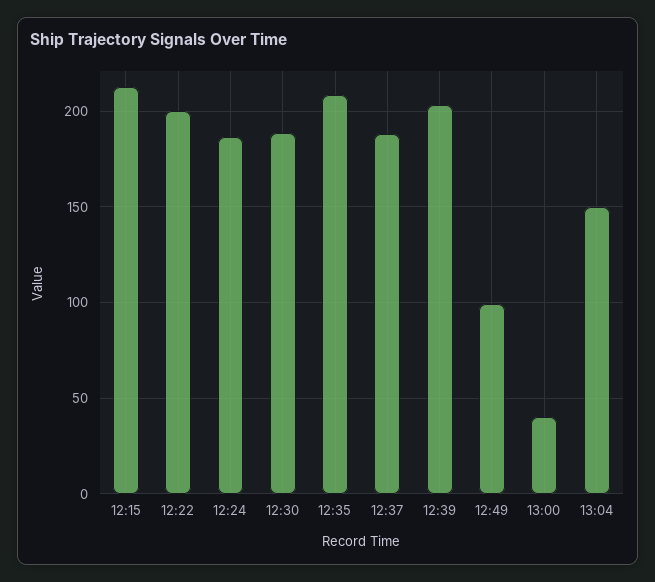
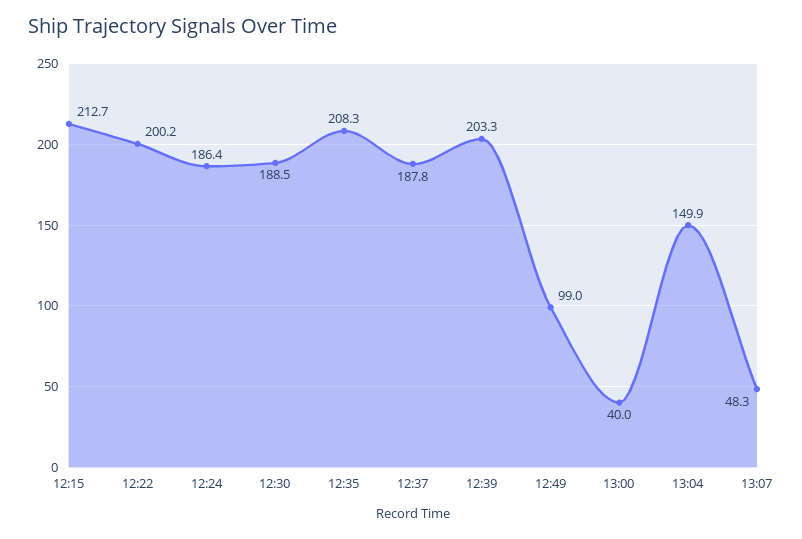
13:07: none -> 48.3

